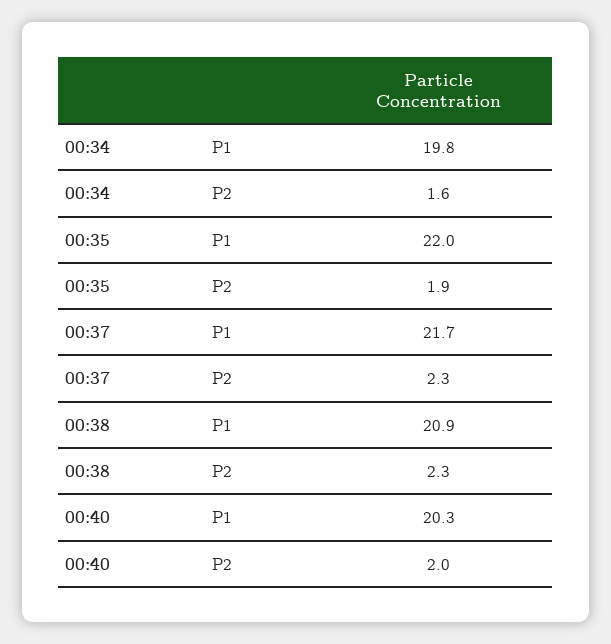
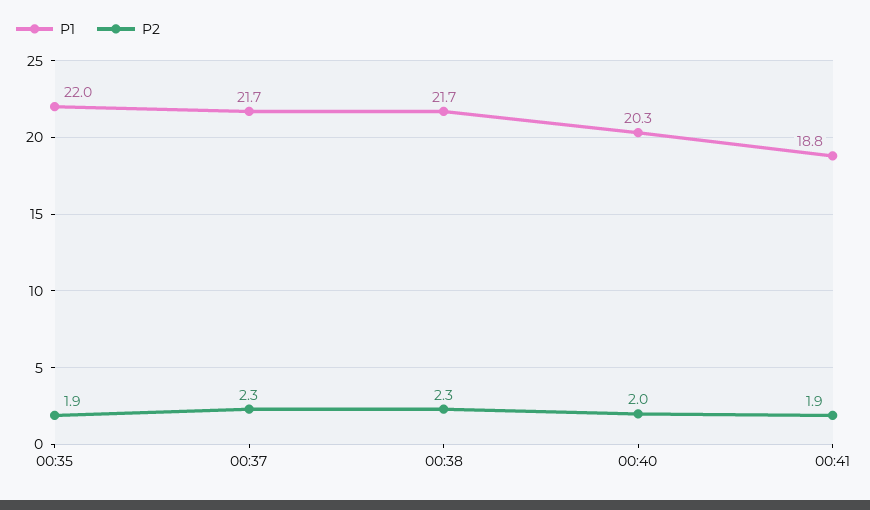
P1, 00:34: 19.8 -> none
P2, 00:34: 1.6 -> none
P1, 00:38: 20.9 -> 21.7
P1, 00:41: none -> 18.8
P2, 00:41: none -> 1.9

